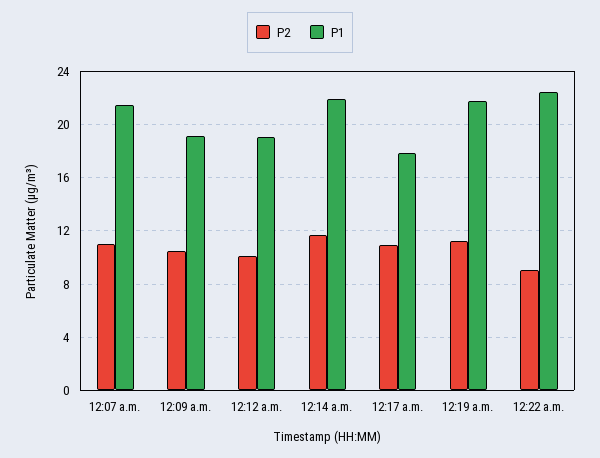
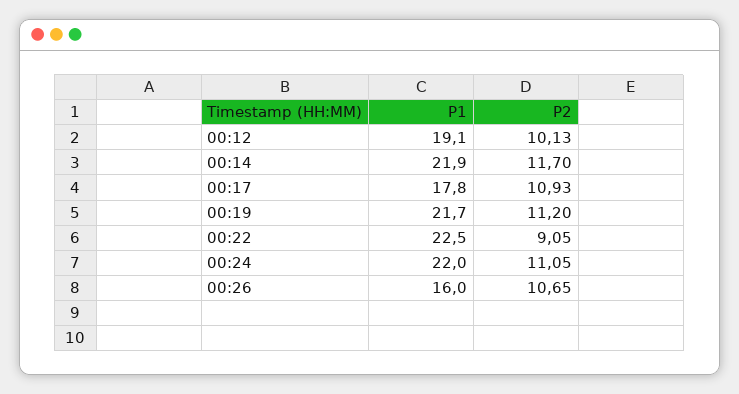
P2, 12:07 a.m.: 11 -> none
P1, 12:07 a.m.: 21.5 -> none
P2, 12:09 a.m.: 10.5 -> none
P1, 12:09 a.m.: 19 -> none
P1, 00:24: none -> 22
P2, 00:24: none -> 11.05
P1, 00:26: none -> 16
P2, 00:26: none -> 10.65

